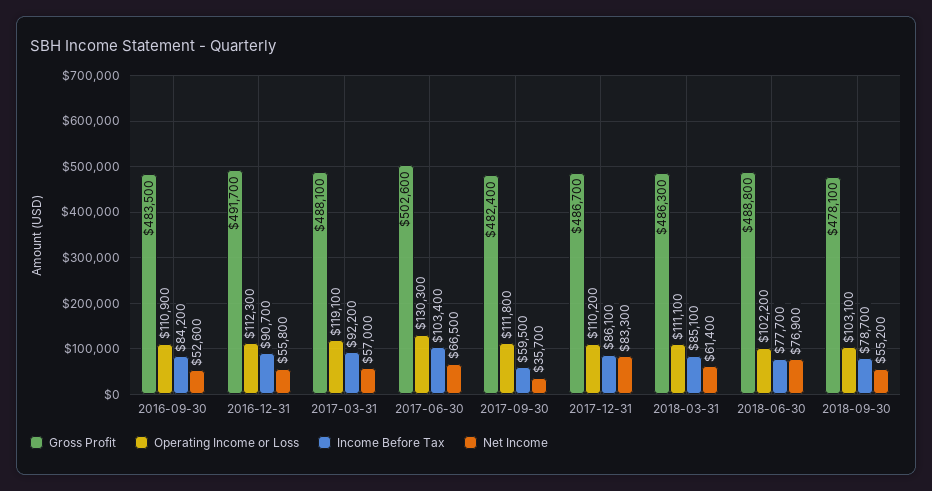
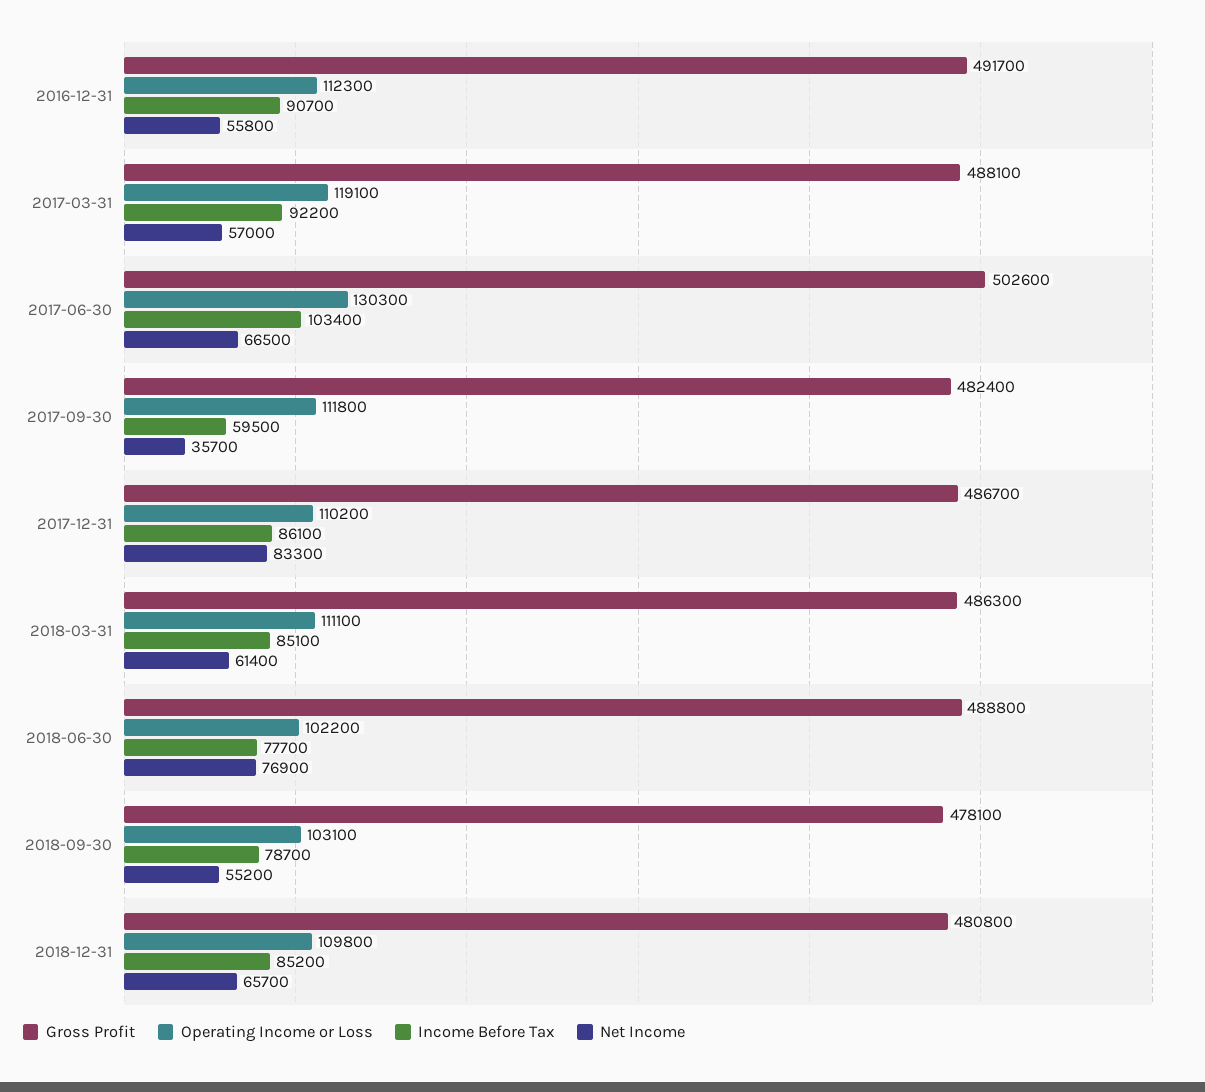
Gross Profit, 2016-09-30: 483500 -> none
Operating Income or Loss, 2016-09-30: 110900 -> none
Income Before Tax, 2016-09-30: 84200 -> none
Net Income, 2016-09-30: 52600 -> none
Gross Profit, 2018-12-31: none -> 480800
Operating Income or Loss, 2018-12-31: none -> 109800
Income Before Tax, 2018-12-31: none -> 85200
Net Income, 2018-12-31: none -> 65700

